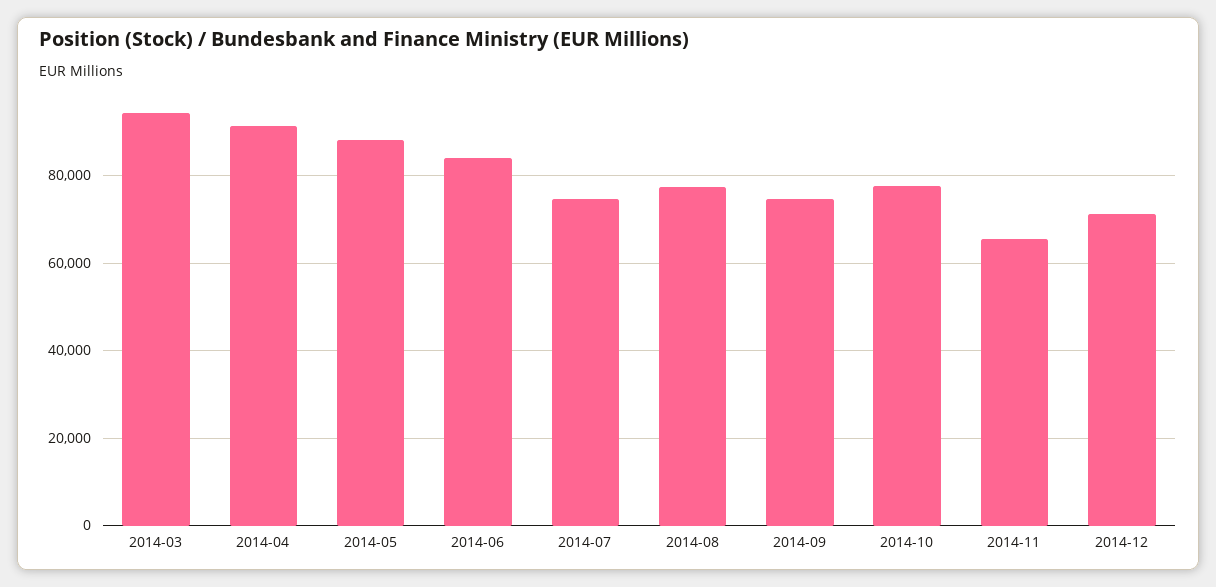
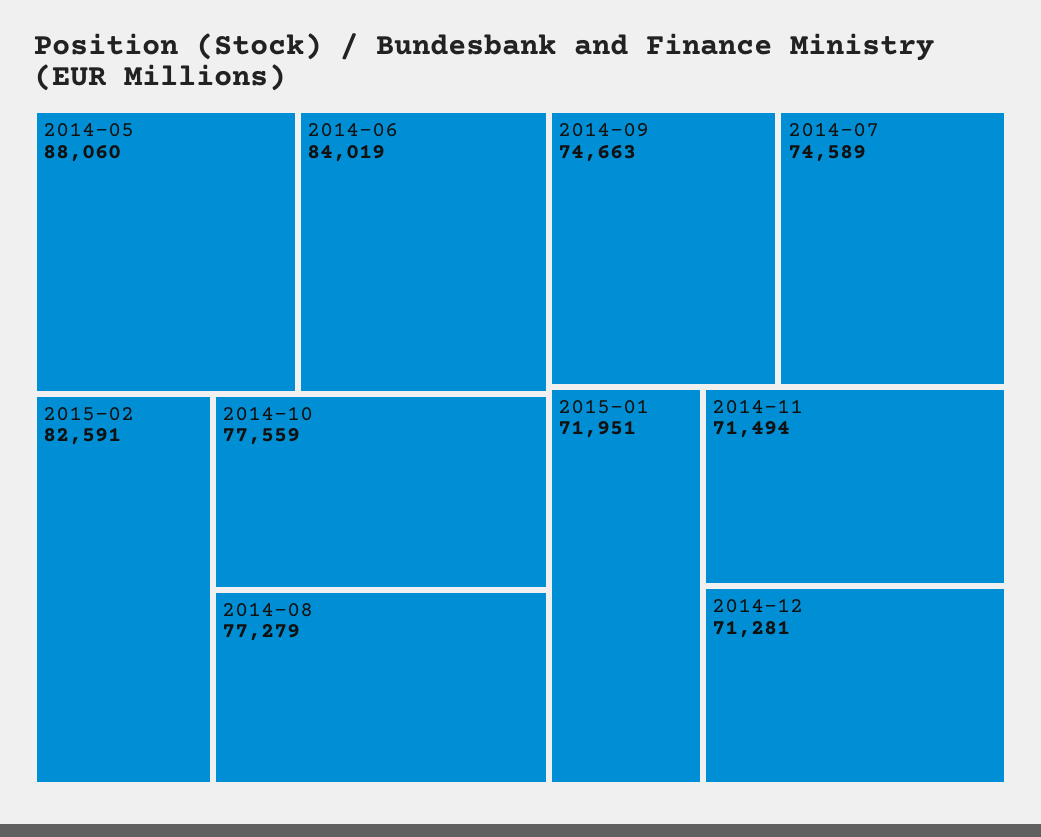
2014-03: 94000 -> none
2014-04: 92000 -> none
2014-11: 66000 -> 71494
2015-02: none -> 82591
2015-01: none -> 71951

